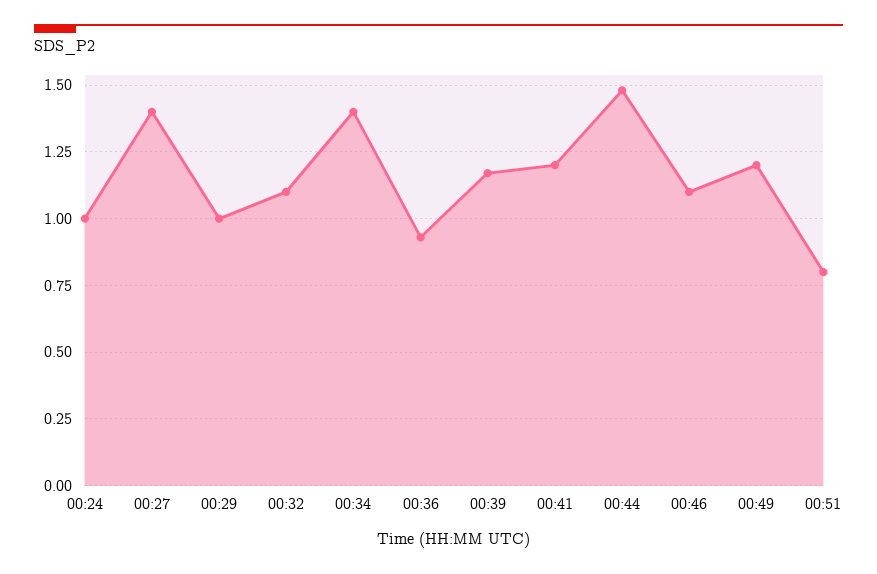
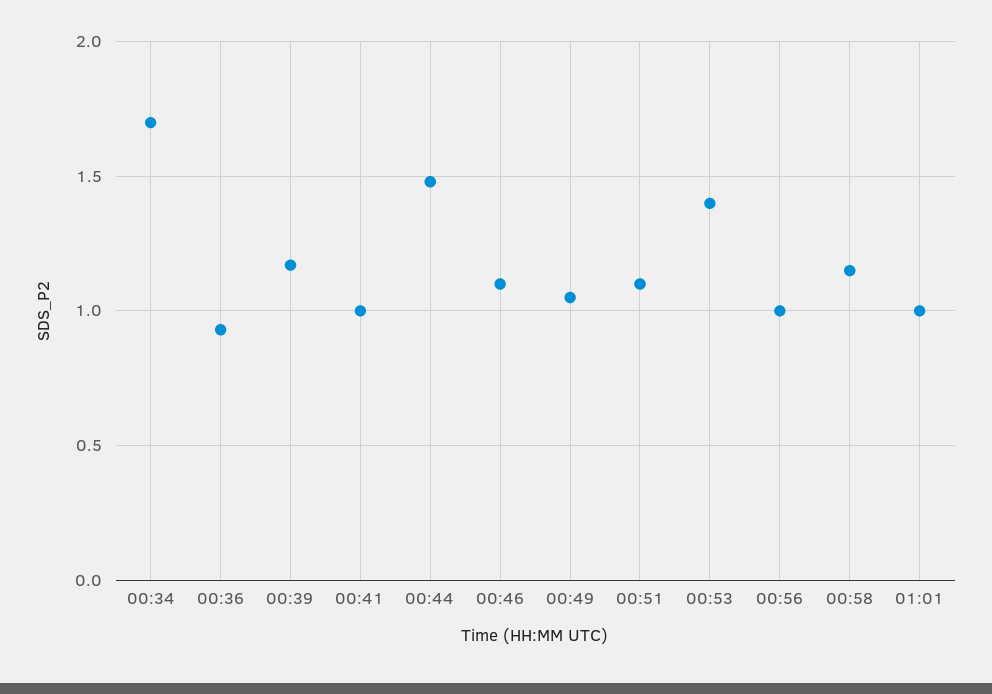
00:24: 1 -> none
00:27: 1.4 -> none
00:29: 1 -> none
00:32: 1.1 -> none
00:34: 1.4 -> 1.7
00:41: 1.2 -> 1
00:49: 1.2 -> 1.05
00:51: 0.8 -> 1.1
00:53: none -> 1.4
00:56: none -> 1
00:58: none -> 1.15
01:01: none -> 1

